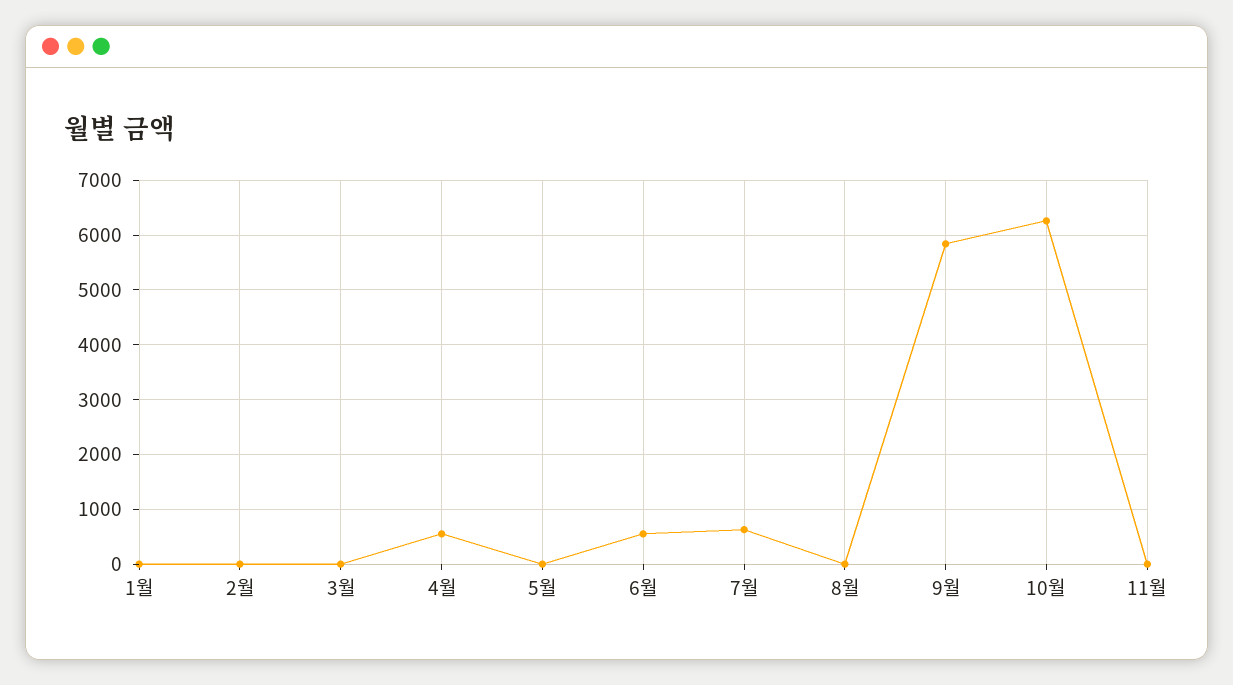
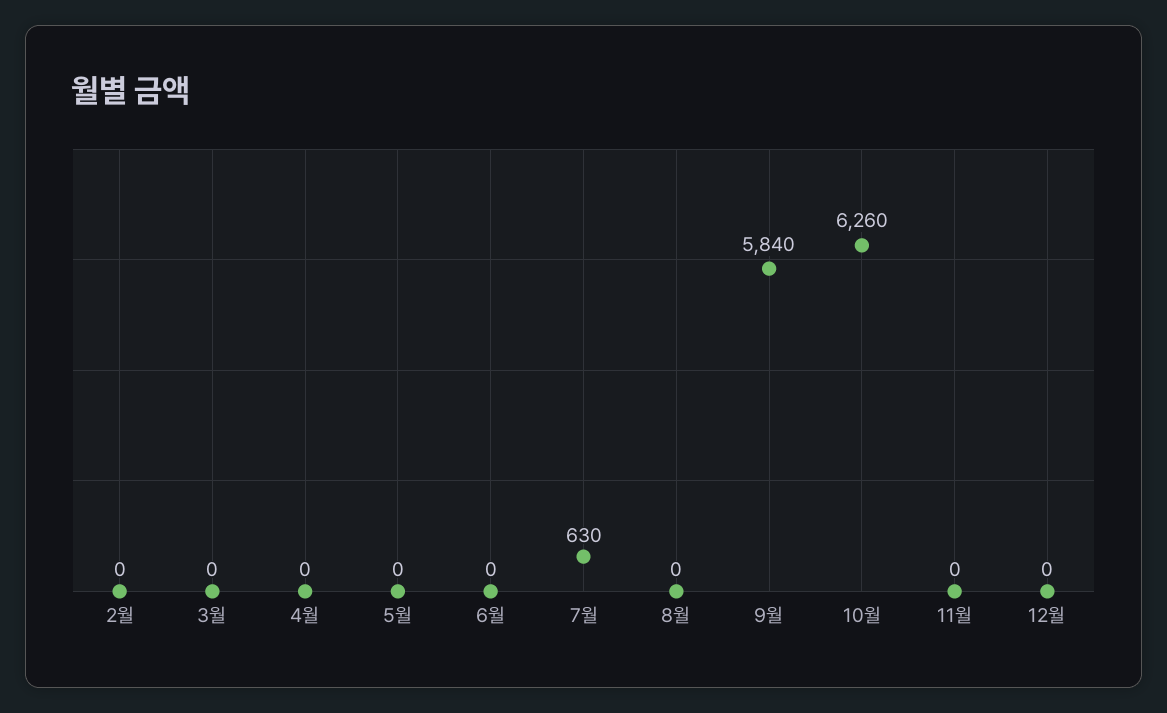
1월: 0 -> none
4월: 600 -> 0
6월: 600 -> 0
12월: none -> 0

